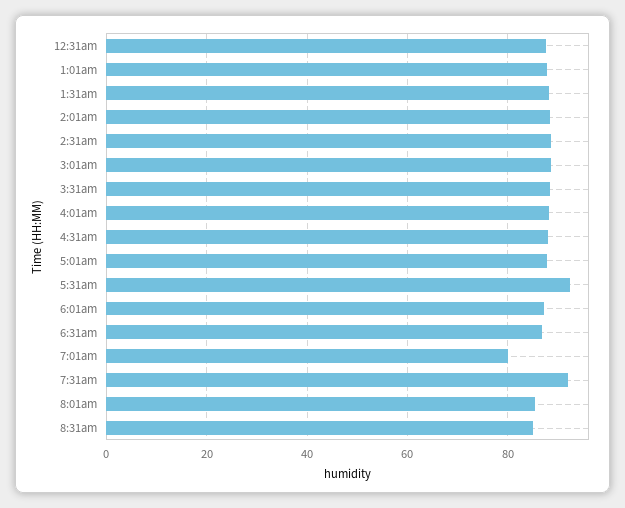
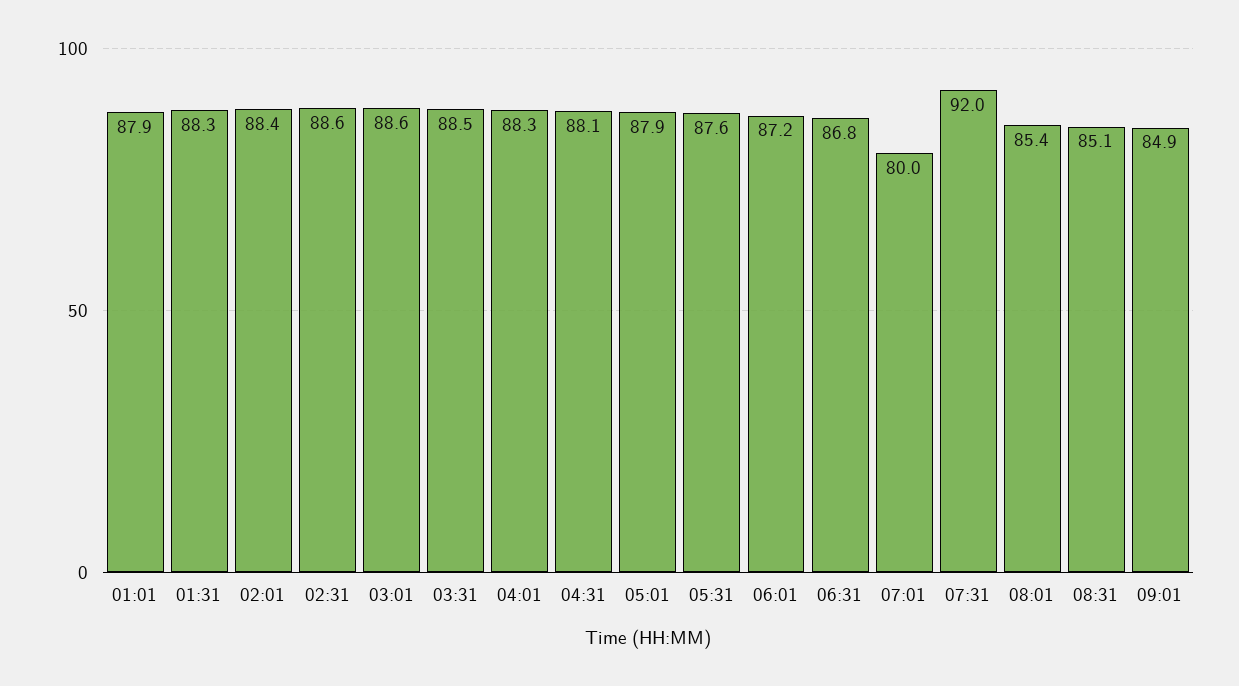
12:31am: 88 -> none
5:31am: 92 -> 87.6
09:01: none -> 84.9

